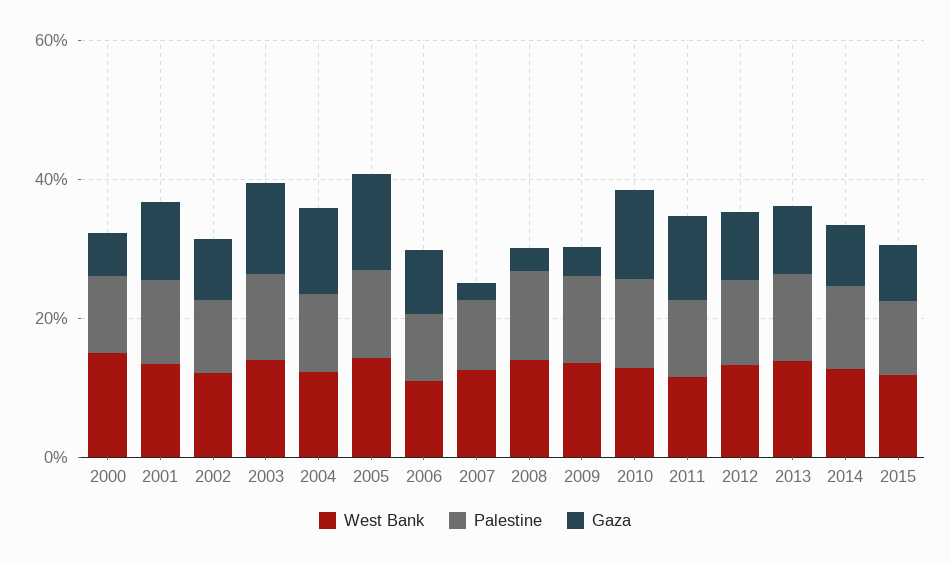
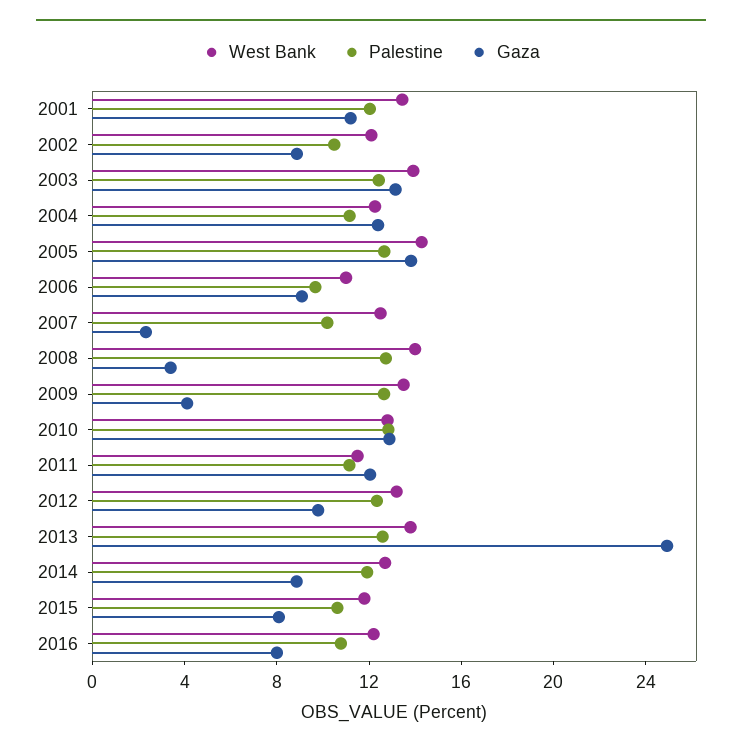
West Bank, 2000: 15 -> none
Palestine, 2000: 10 -> none
Gaza, 2000: 5 -> none
Gaza, 2013: 10 -> 25
West Bank, 2016: none -> 12
Palestine, 2016: none -> 11
Gaza, 2016: none -> 8

